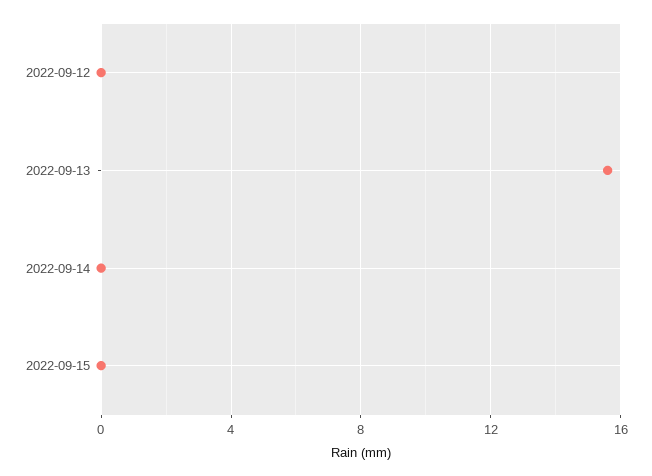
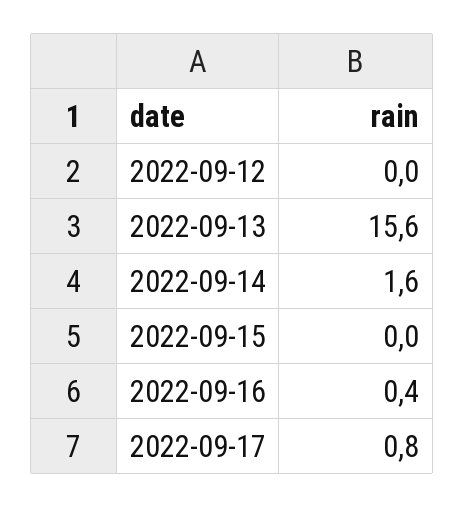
2022-09-14: 0 -> 1.6
2022-09-16: none -> 0.4
2022-09-17: none -> 0.8

